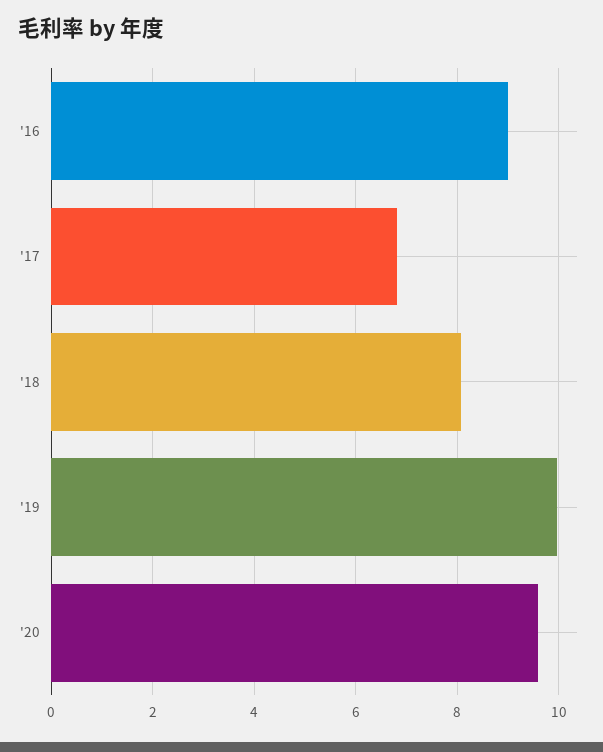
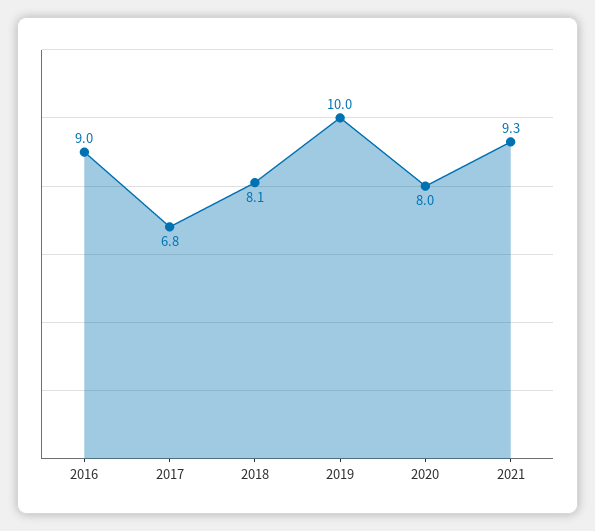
'20: 9.6 -> 8
2021: none -> 9.3

